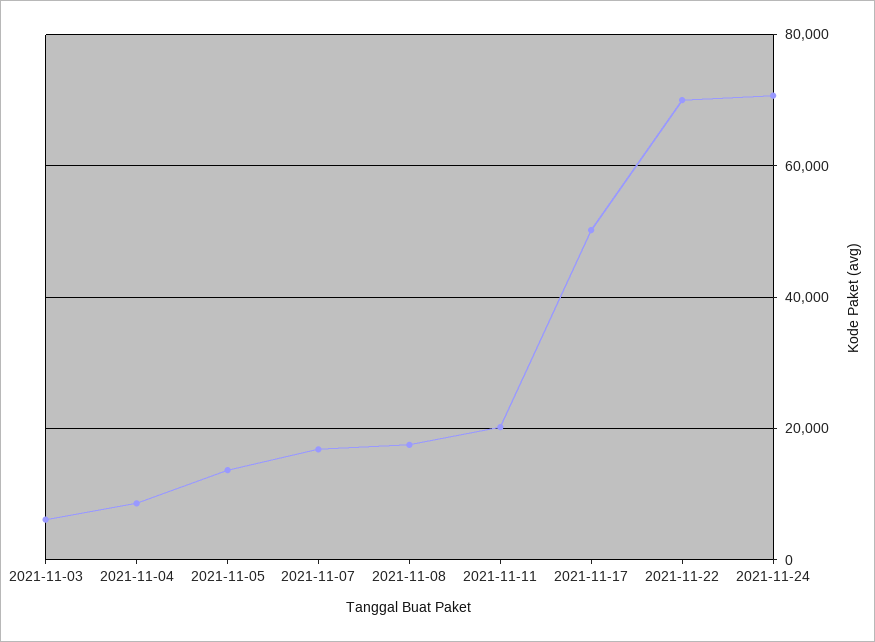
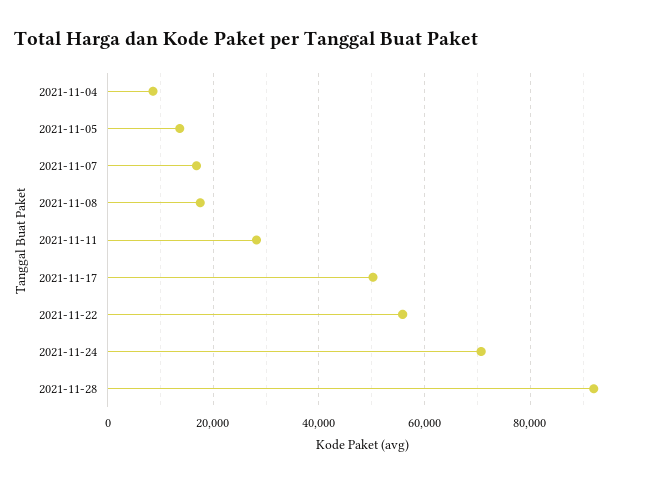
2021-11-03: 6000 -> none
2021-11-11: 20000 -> 28000
2021-11-22: 70000 -> 56000
2021-11-28: none -> 92000

